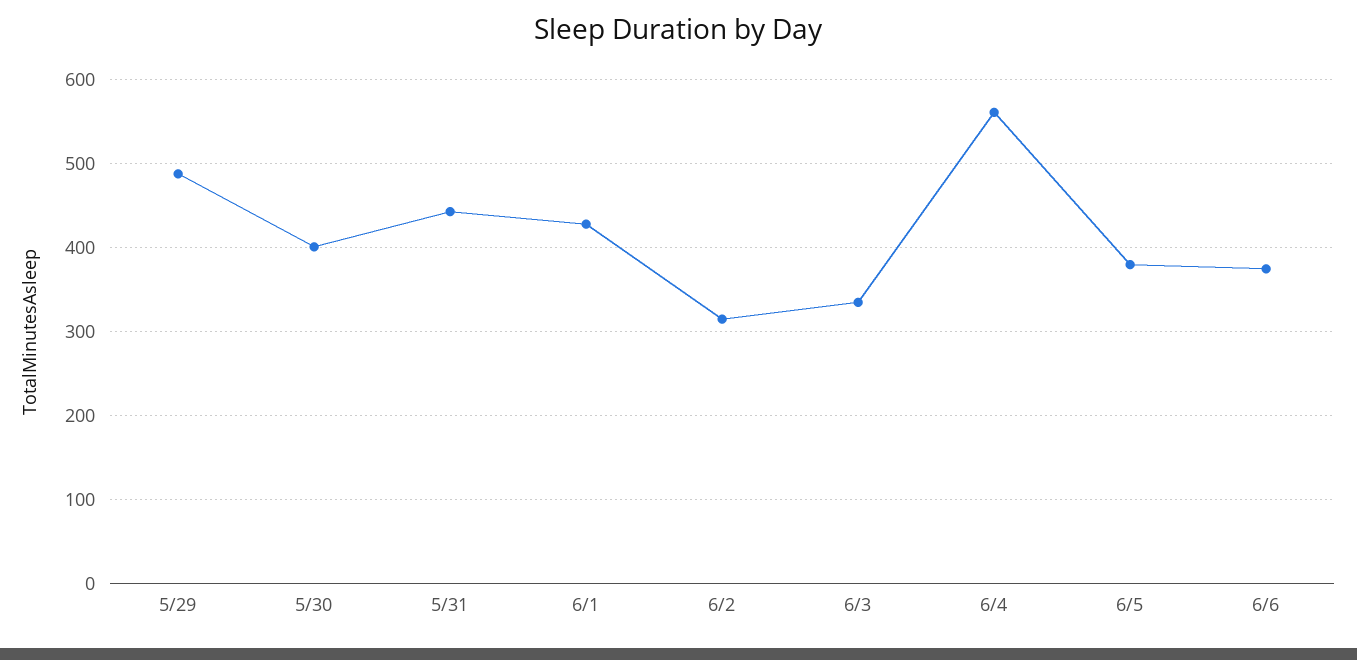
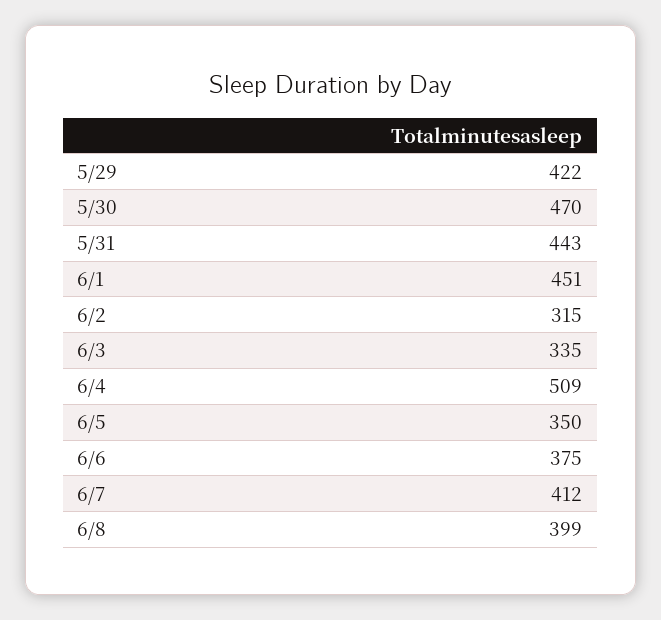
5/29: 490 -> 422
5/30: 400 -> 470
6/1: 430 -> 451
6/4: 560 -> 509
6/5: 380 -> 350
6/7: none -> 412
6/8: none -> 399

